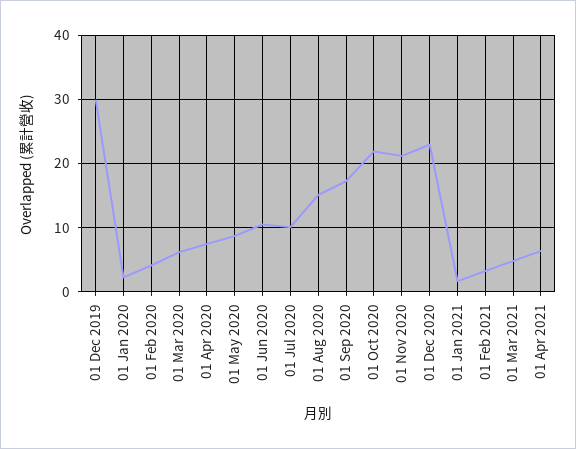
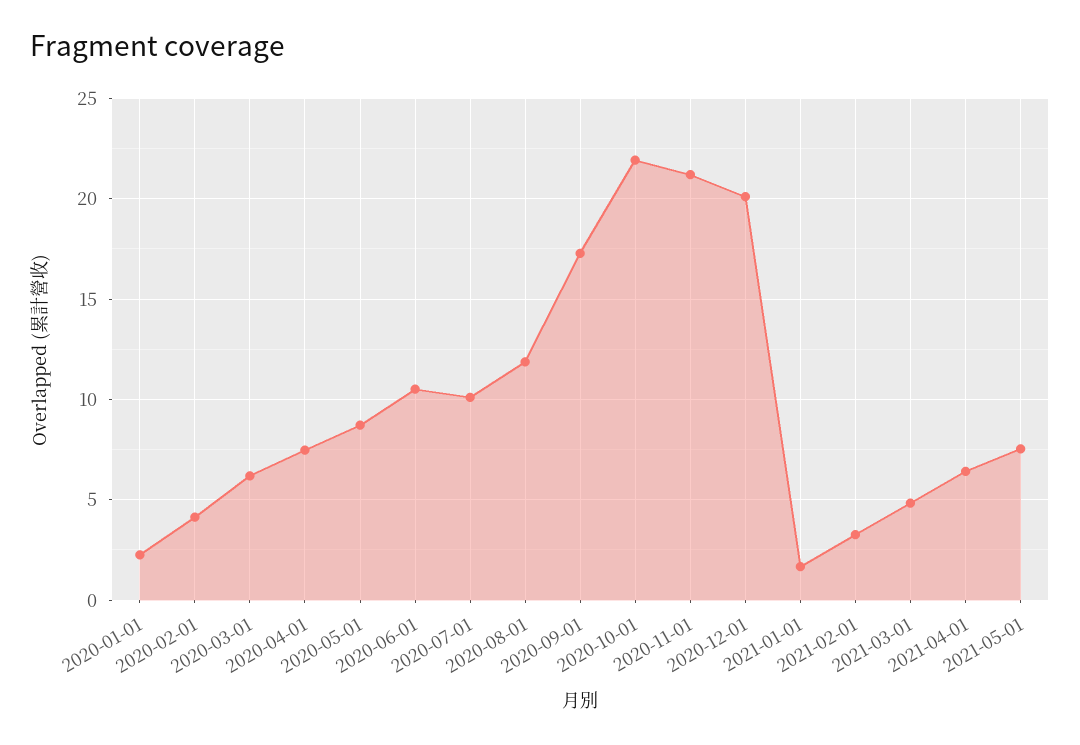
01 Dec 2019: 30 -> none
01 Aug 2020: 15 -> 12
01 Dec 2020: 23 -> 20
2021-05-01: none -> 7.5

